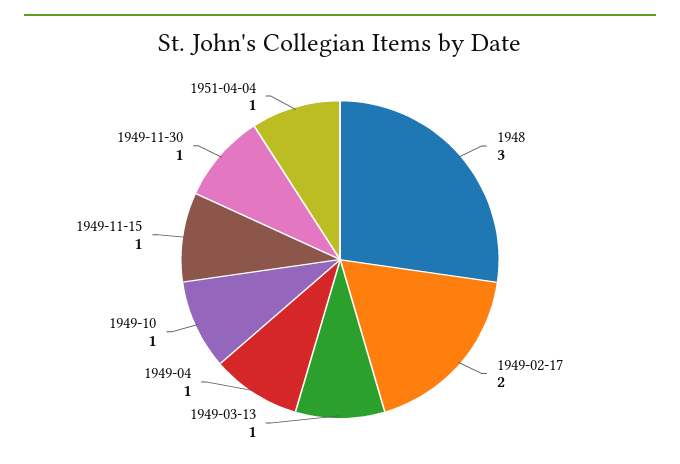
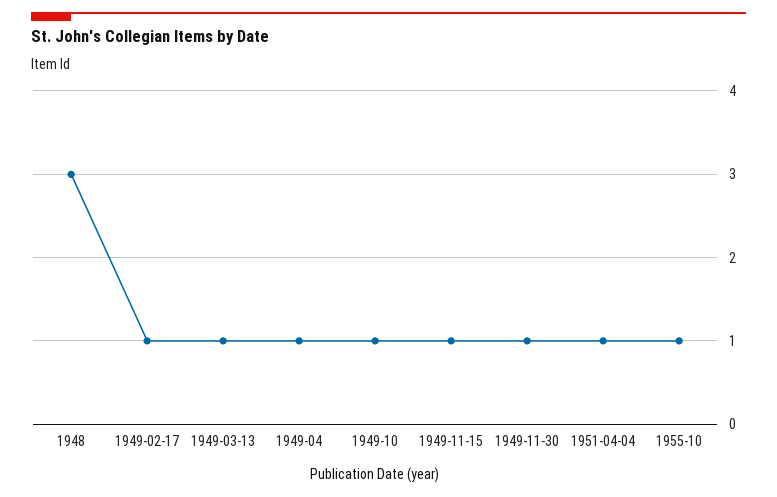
1949-02-17: 2 -> 1
1955-10: none -> 1

